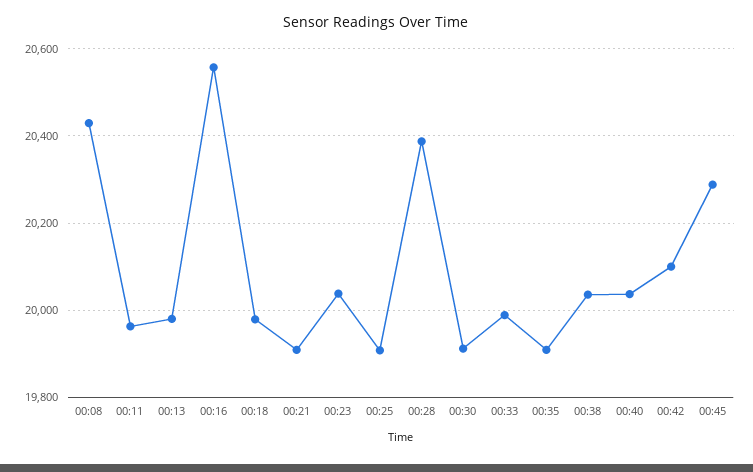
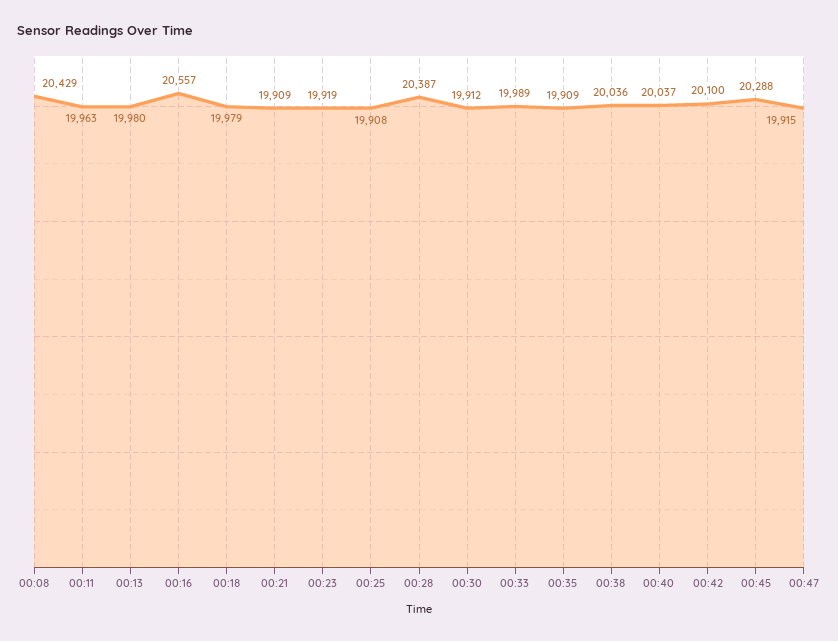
00:23: 20040 -> 19919
00:47: none -> 19915

